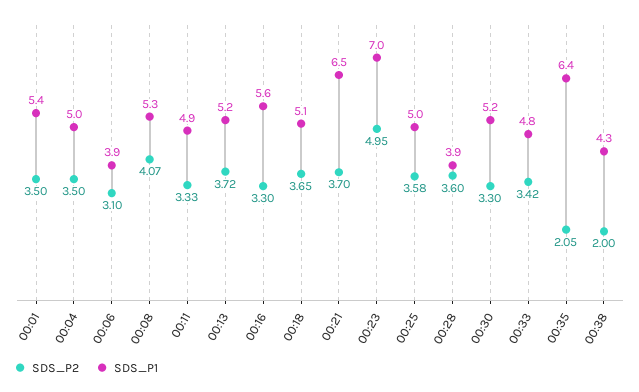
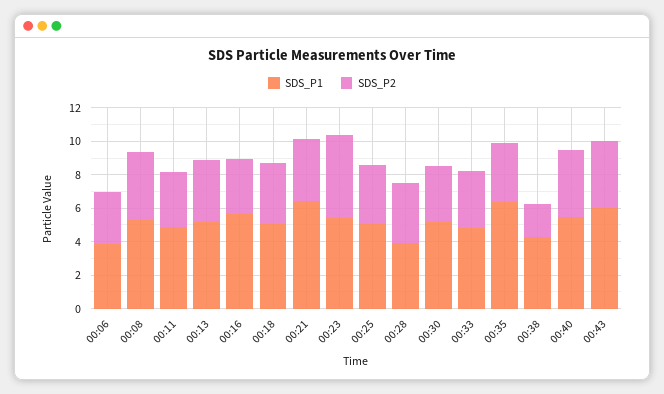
SDS_P2, 00:01: 3.5 -> none
SDS_P1, 00:01: 5.4 -> none
SDS_P2, 00:04: 3.5 -> none
SDS_P1, 00:04: 5 -> none
SDS_P1, 00:23: 7 -> 5.5
SDS_P2, 00:35: 2.05 -> 3.5
SDS_P1, 00:40: none -> 5.5
SDS_P2, 00:40: none -> 4
SDS_P1, 00:43: none -> 6
SDS_P2, 00:43: none -> 4

